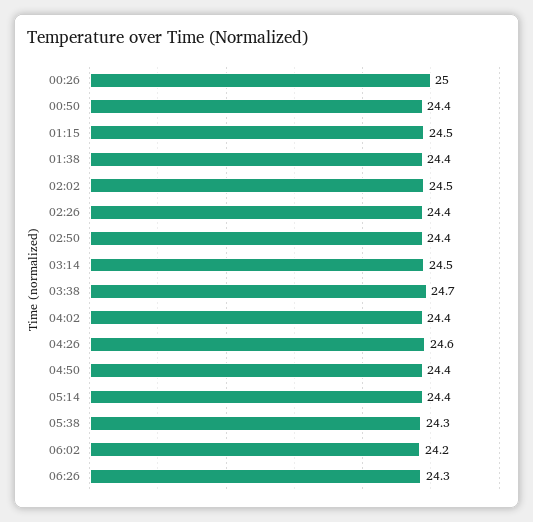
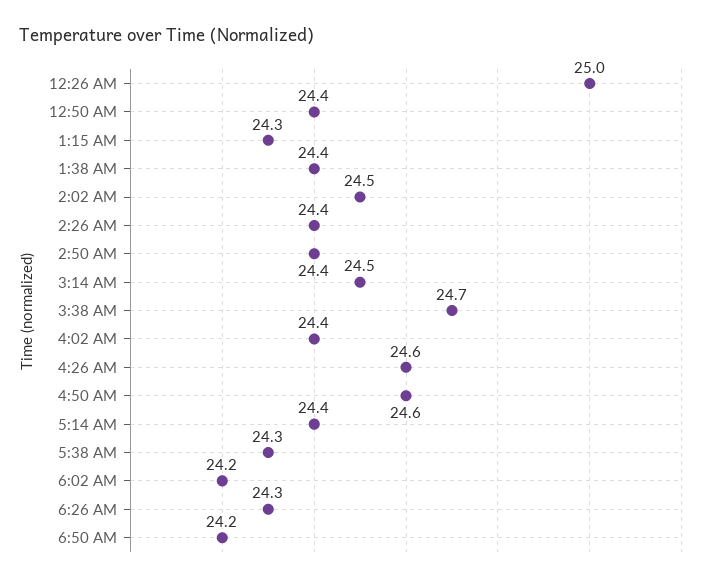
01:15: 24.5 -> 24.3
04:50: 24.4 -> 24.6
6:50 AM: none -> 24.2

